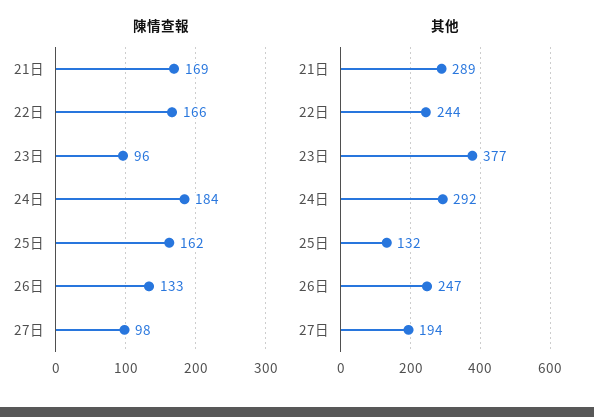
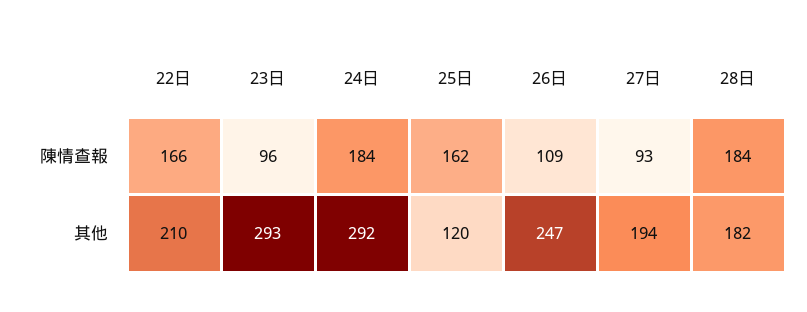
陳情查報, 21日: 169 -> none
陳情查報, 26日: 133 -> 109
陳情查報, 27日: 98 -> 93
其他, 21日: 289 -> none
其他, 22日: 244 -> 210
其他, 23日: 377 -> 293
其他, 25日: 132 -> 120
陳情查報, 28日: none -> 184
其他, 28日: none -> 182

